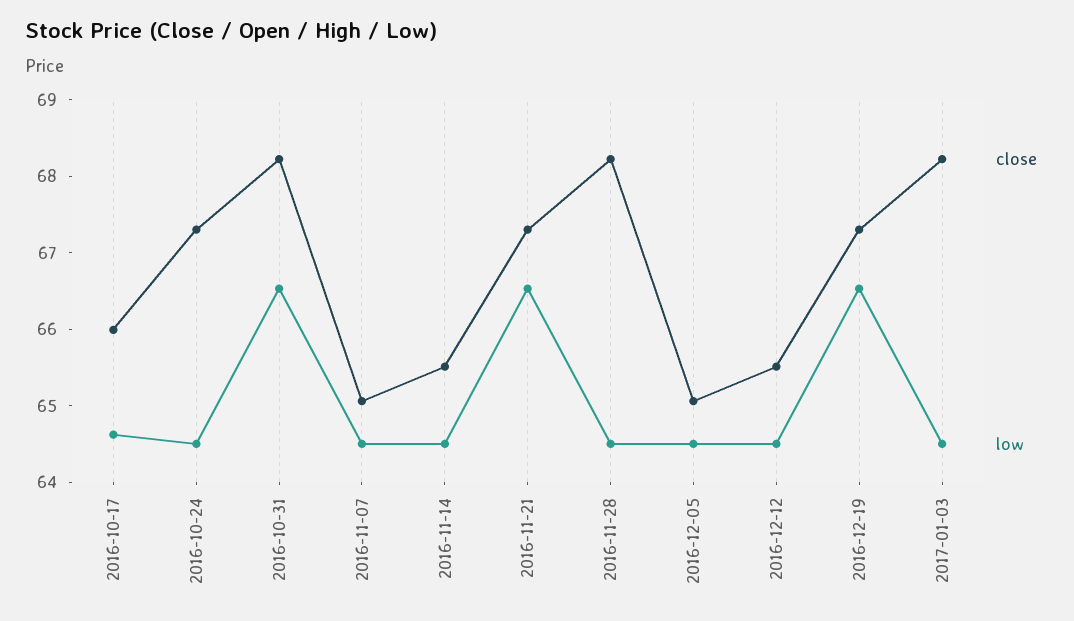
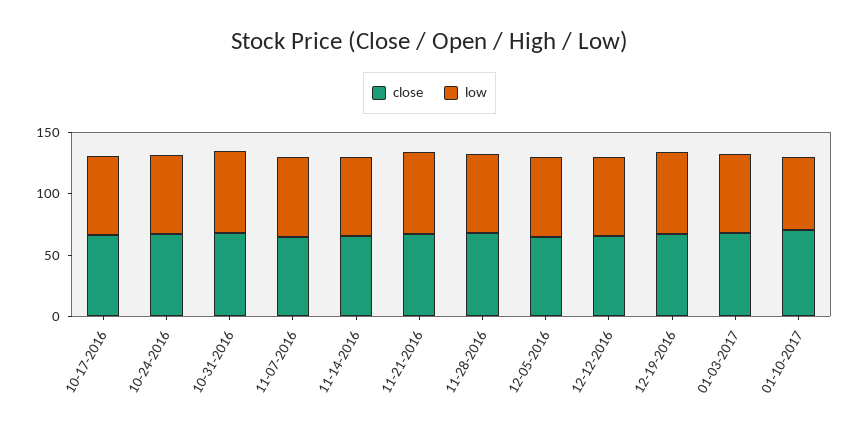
close, 01-10-2017: none -> 70
low, 01-10-2017: none -> 60

